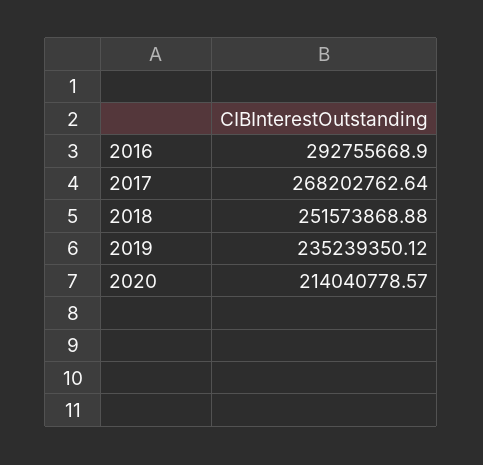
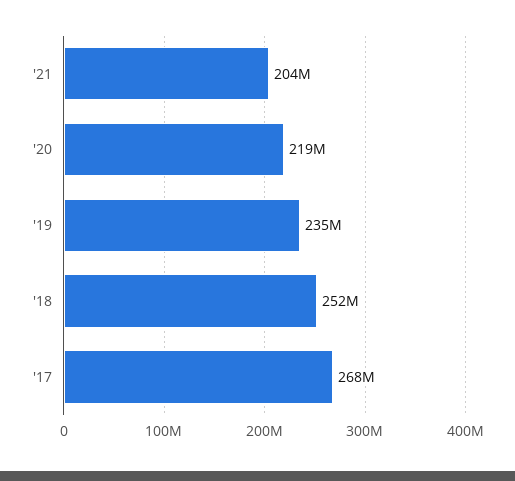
2016: 292755668.9 -> none
2020: 214040778.57 -> 219000000
'21: none -> 204000000

